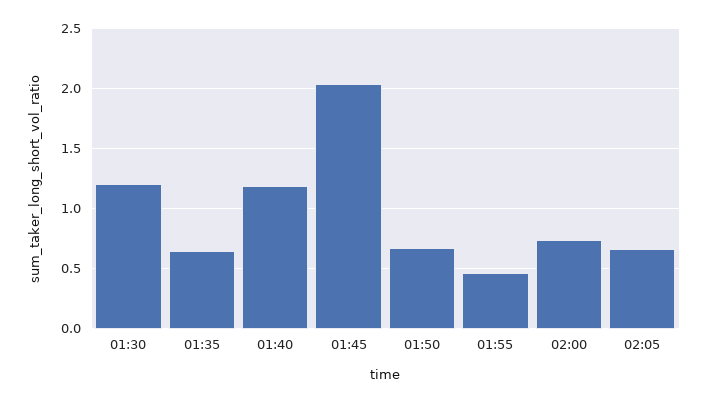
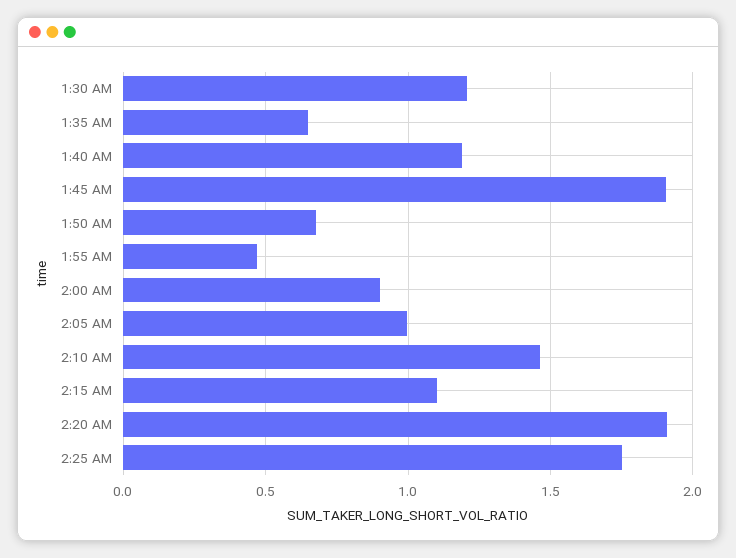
01:45: 2.05 -> 1.9
02:00: 0.75 -> 0.9
02:05: 0.65 -> 1
2:10 AM: none -> 1.45
2:15 AM: none -> 1.1
2:20 AM: none -> 1.9
2:25 AM: none -> 1.75

